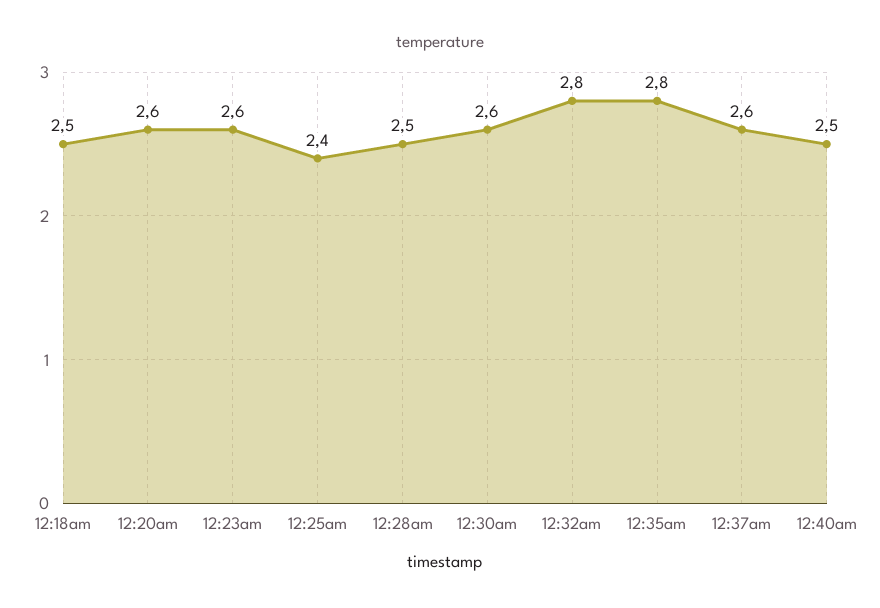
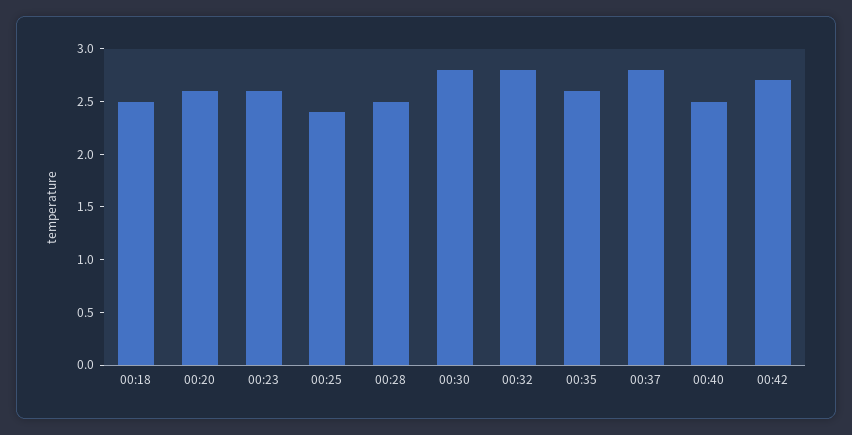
12:30am: 2.6 -> 2.8
12:35am: 2.8 -> 2.6
12:37am: 2.6 -> 2.8
00:42: none -> 2.7

